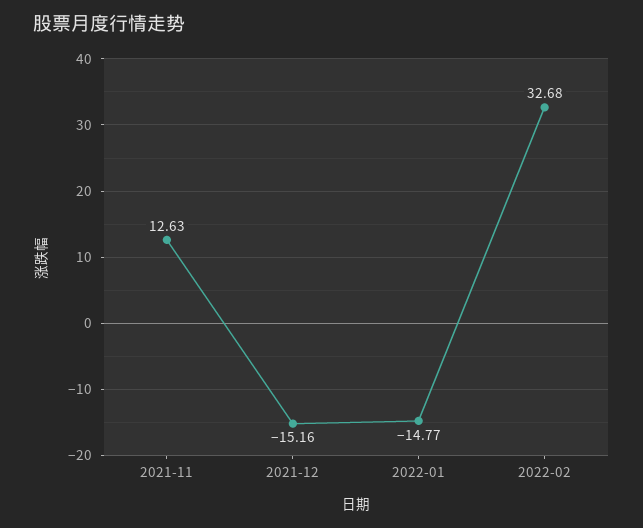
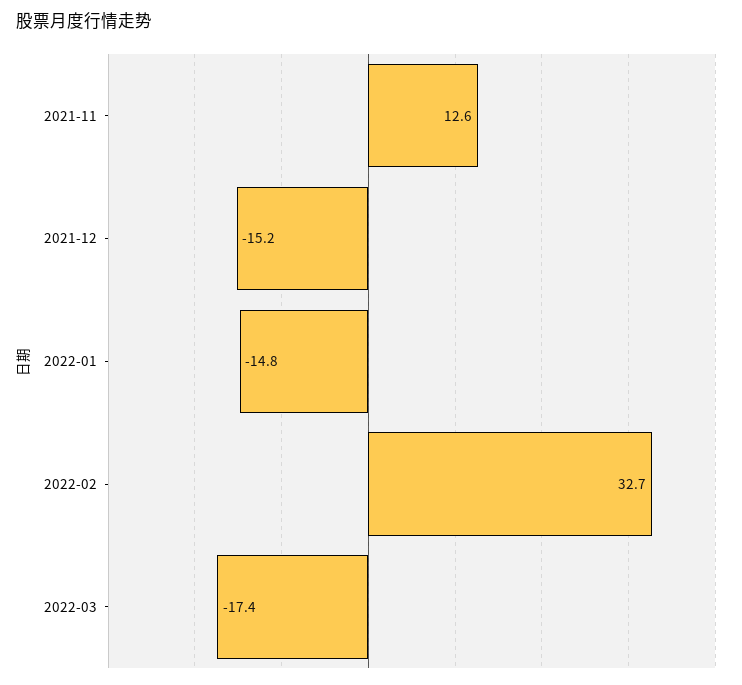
2022-03: none -> -17.4

